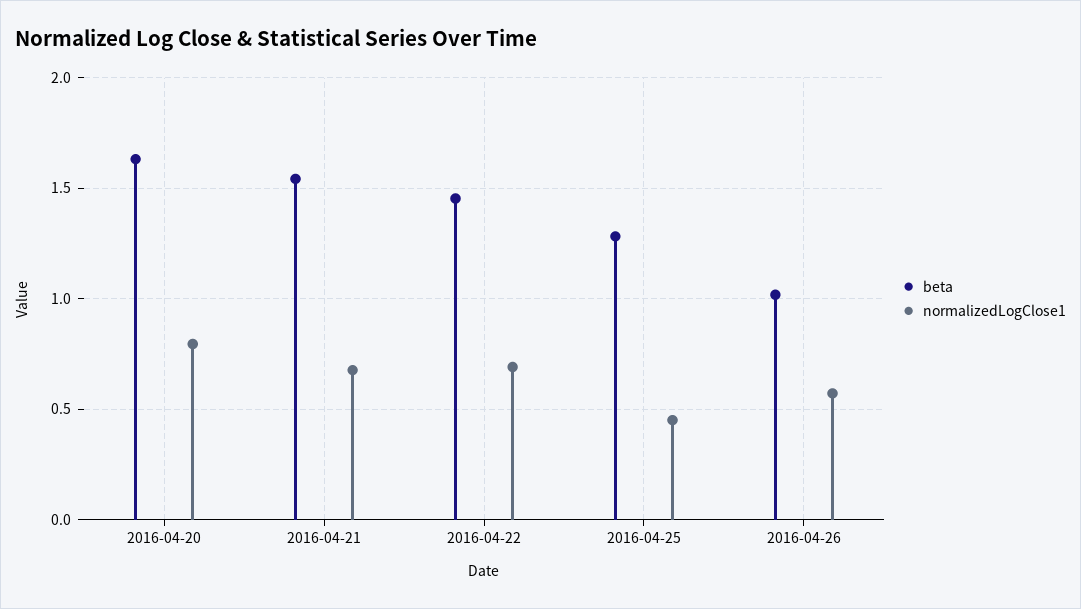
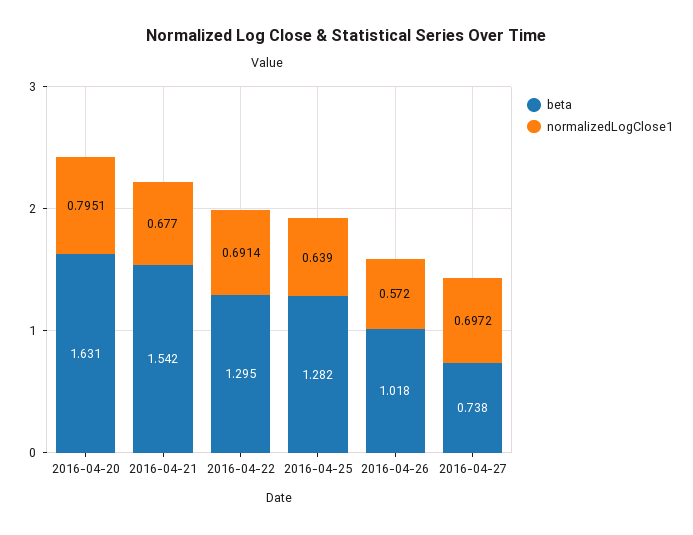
beta, 2016-04-22: 1.45 -> 1.295
normalizedLogClose1, 2016-04-25: 0.45 -> 0.639
beta, 2016-04-27: none -> 0.738
normalizedLogClose1, 2016-04-27: none -> 0.6972

